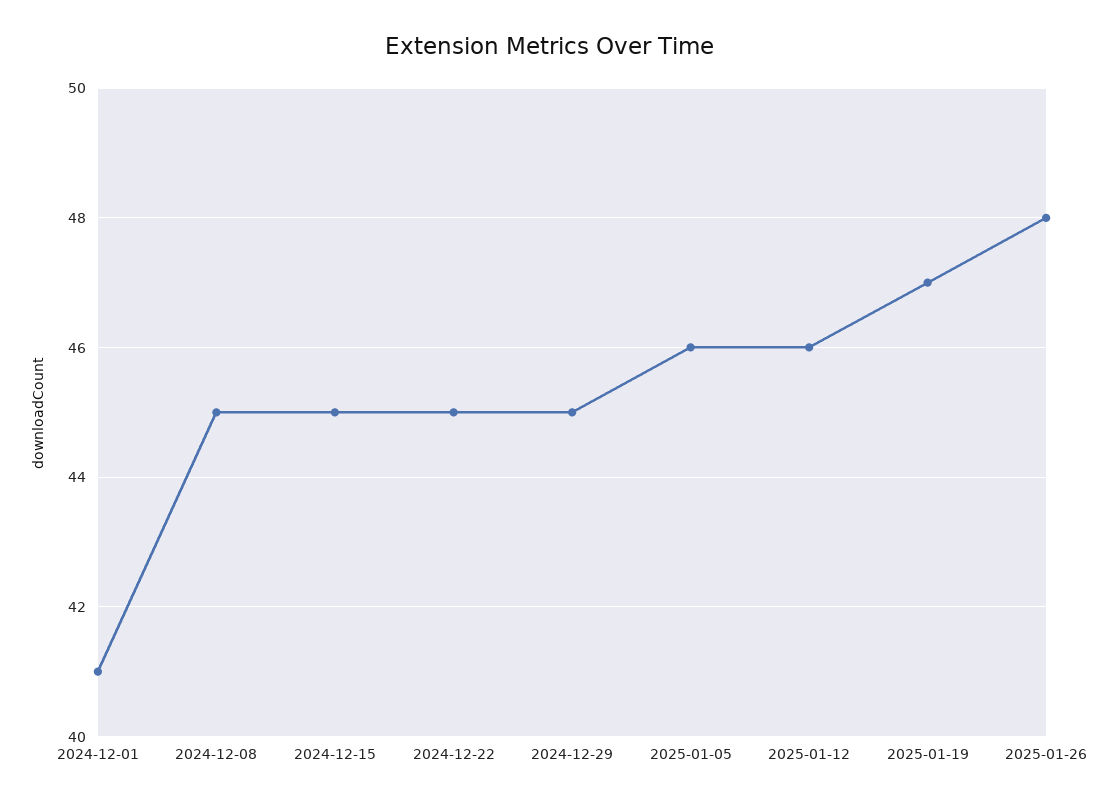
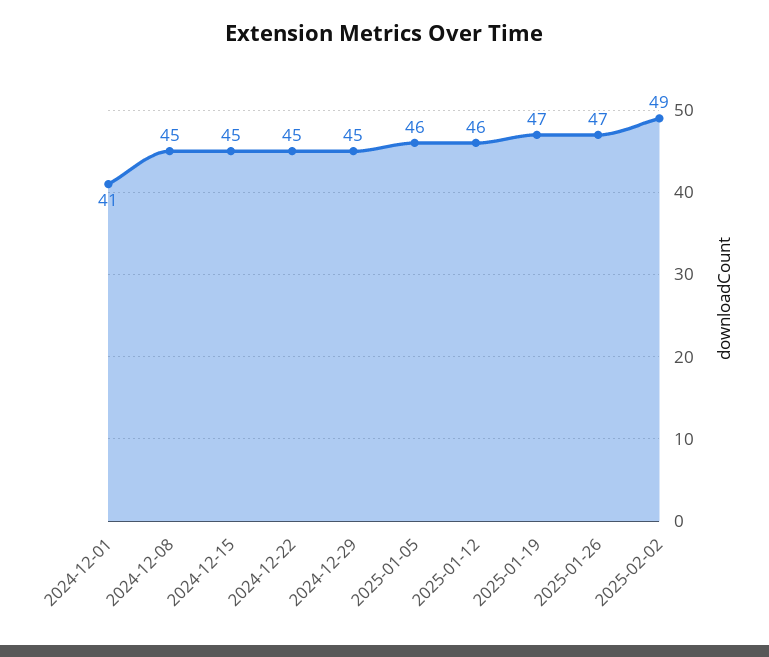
2025-01-26: 48 -> 47
2025-02-02: none -> 49

